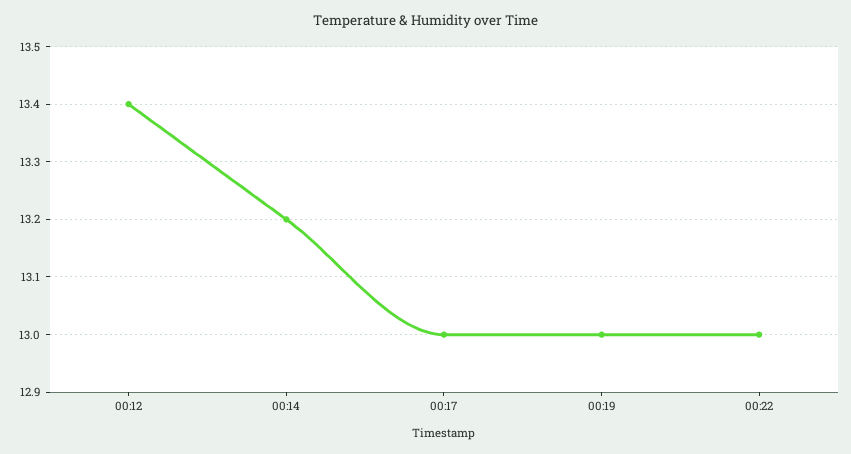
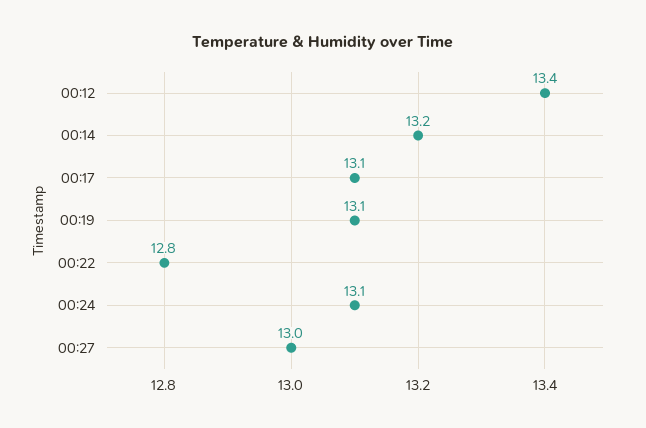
00:17: 13 -> 13.1
00:19: 13 -> 13.1
00:22: 13 -> 12.8
00:24: none -> 13.1
00:27: none -> 13

